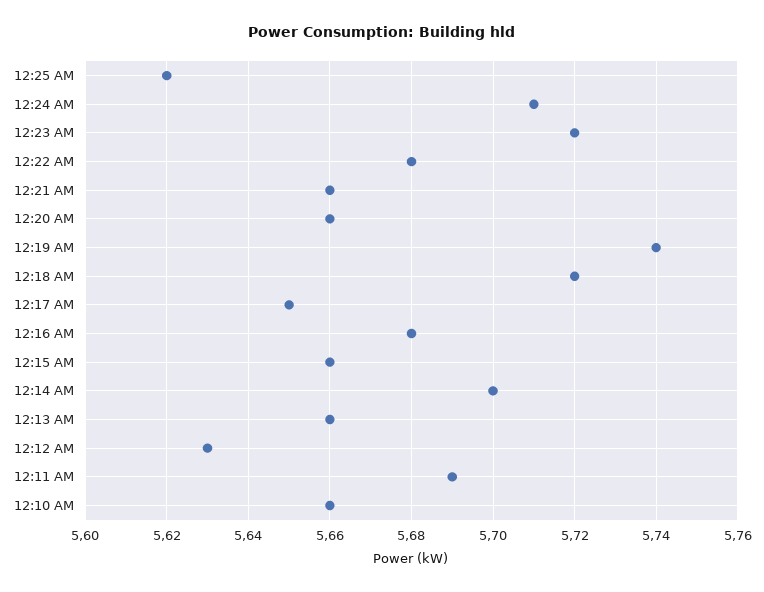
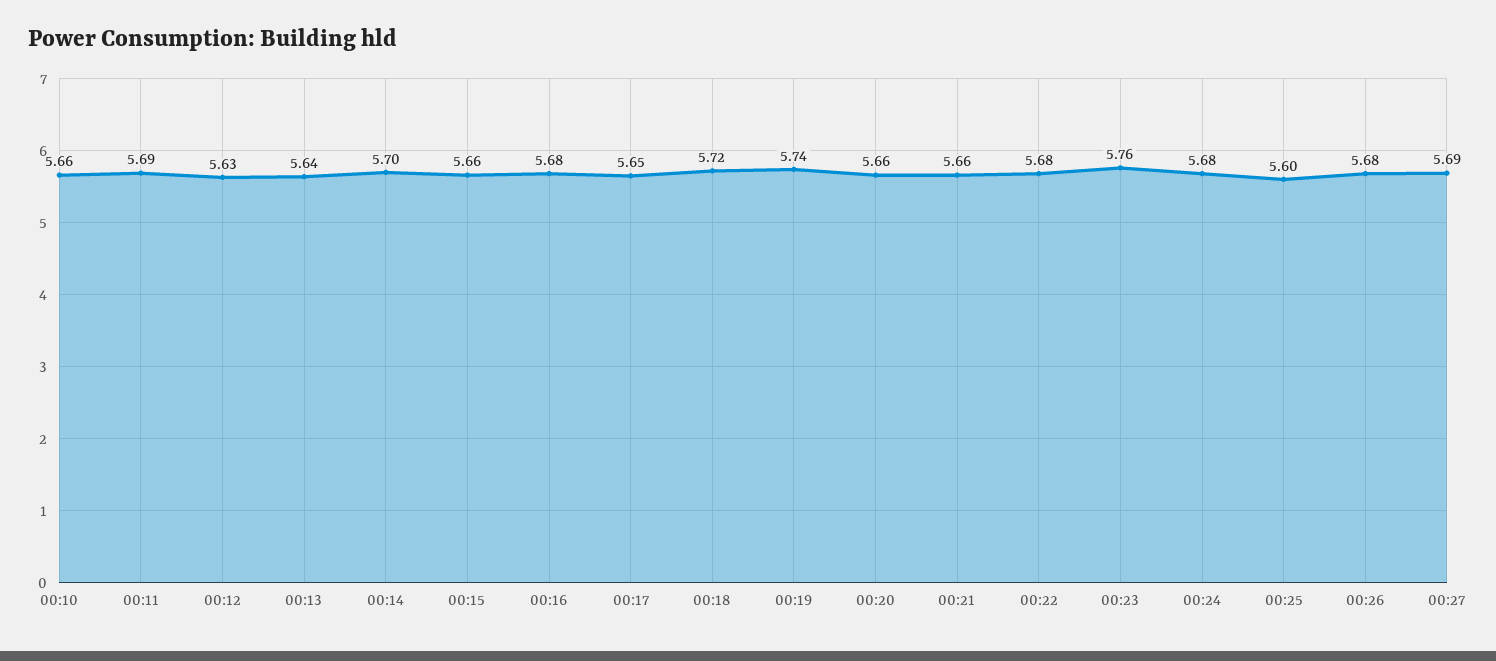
12:25 AM: 5.62 -> 5.6
12:24 AM: 5.71 -> 5.68
12:23 AM: 5.72 -> 5.76
12:13 AM: 5.66 -> 5.64
00:26: none -> 5.68
00:27: none -> 5.69

